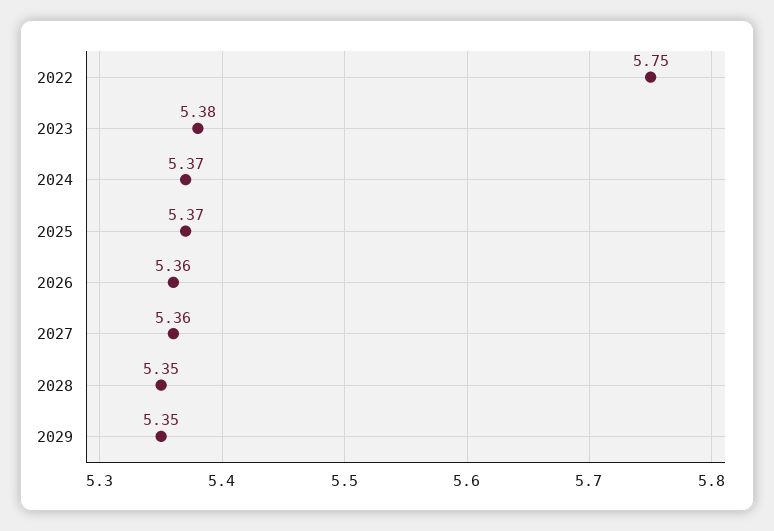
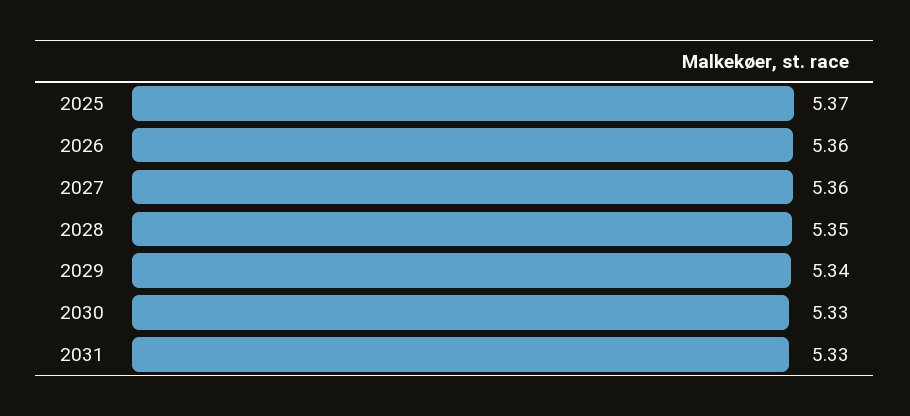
2022: 5.75 -> none
2023: 5.38 -> none
2024: 5.37 -> none
2029: 5.35 -> 5.34
2030: none -> 5.33
2031: none -> 5.33

